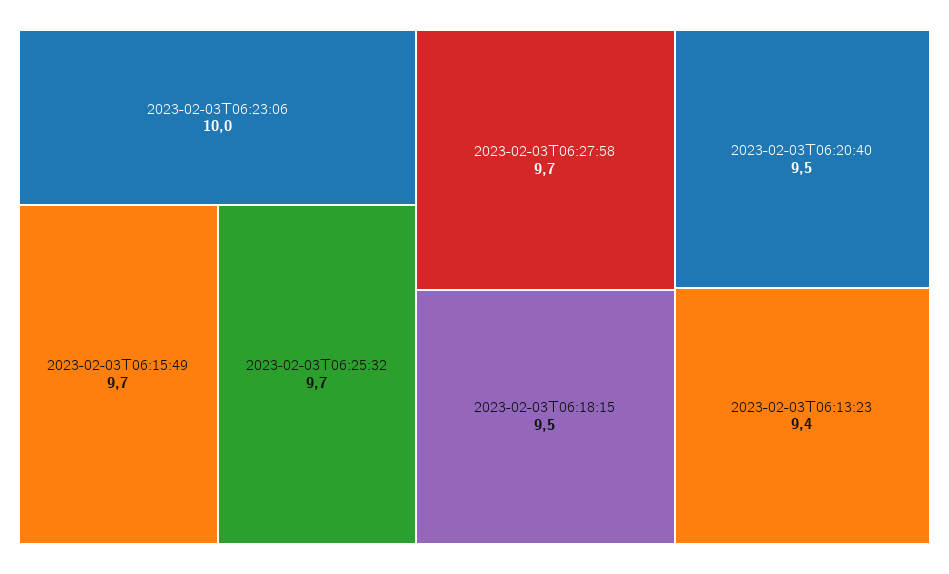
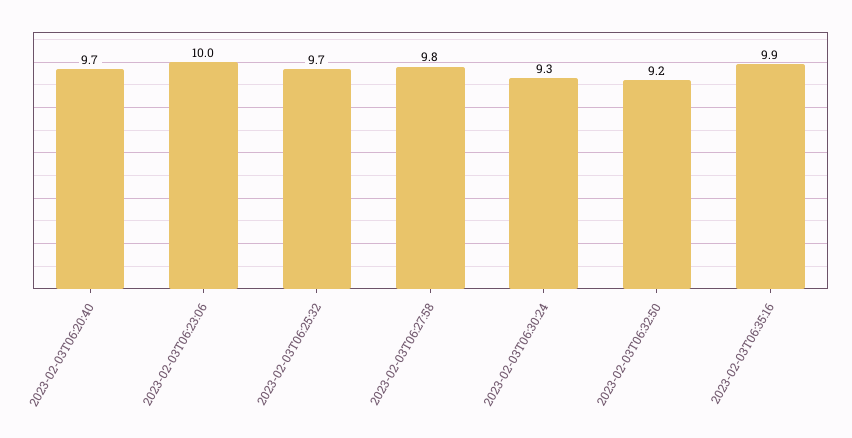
2023-02-03T06:15:49: 9.7 -> none
2023-02-03T06:27:58: 9.7 -> 9.8
2023-02-03T06:18:15: 9.5 -> none
2023-02-03T06:20:40: 9.5 -> 9.7
2023-02-03T06:13:23: 9.4 -> none
2023-02-03T06:30:24: none -> 9.3
2023-02-03T06:32:50: none -> 9.2
2023-02-03T06:35:16: none -> 9.9

